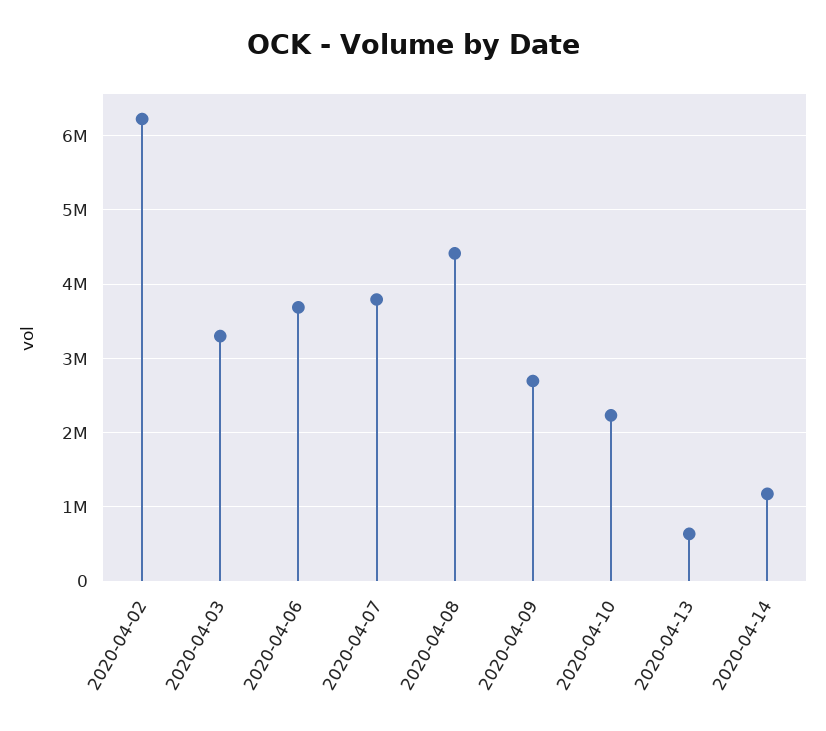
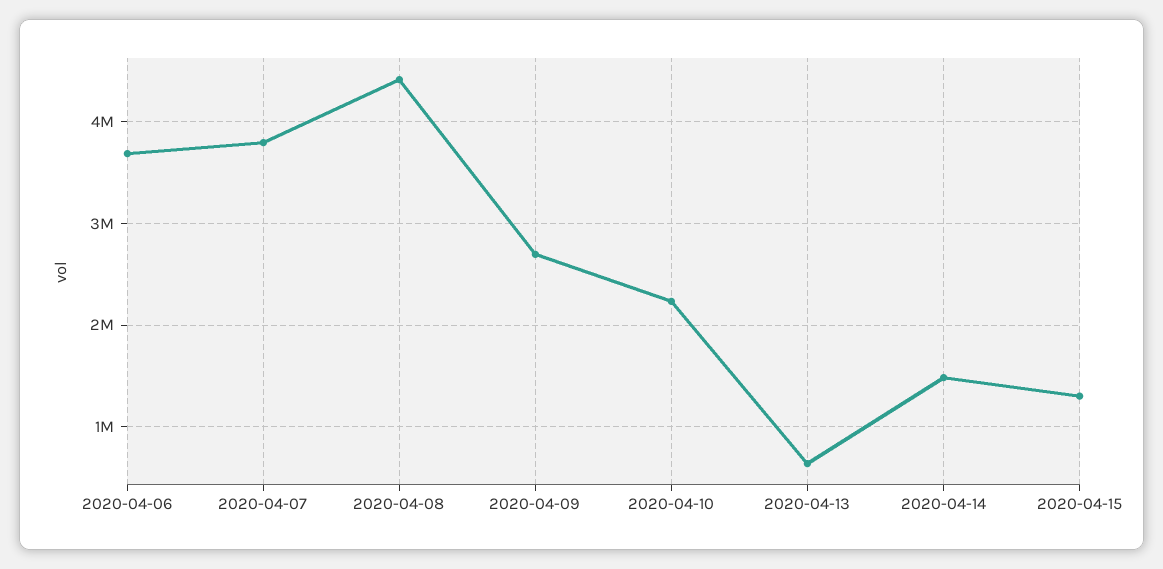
2020-04-02: 6200000 -> none
2020-04-03: 3300000 -> none
2020-04-14: 1200000 -> 1500000
2020-04-15: none -> 1300000

